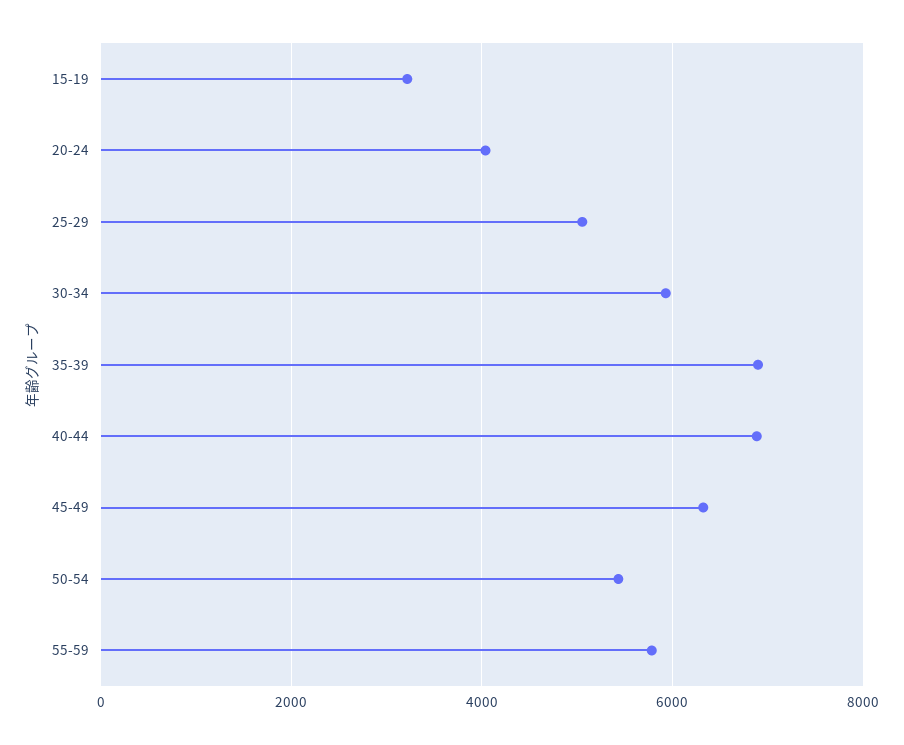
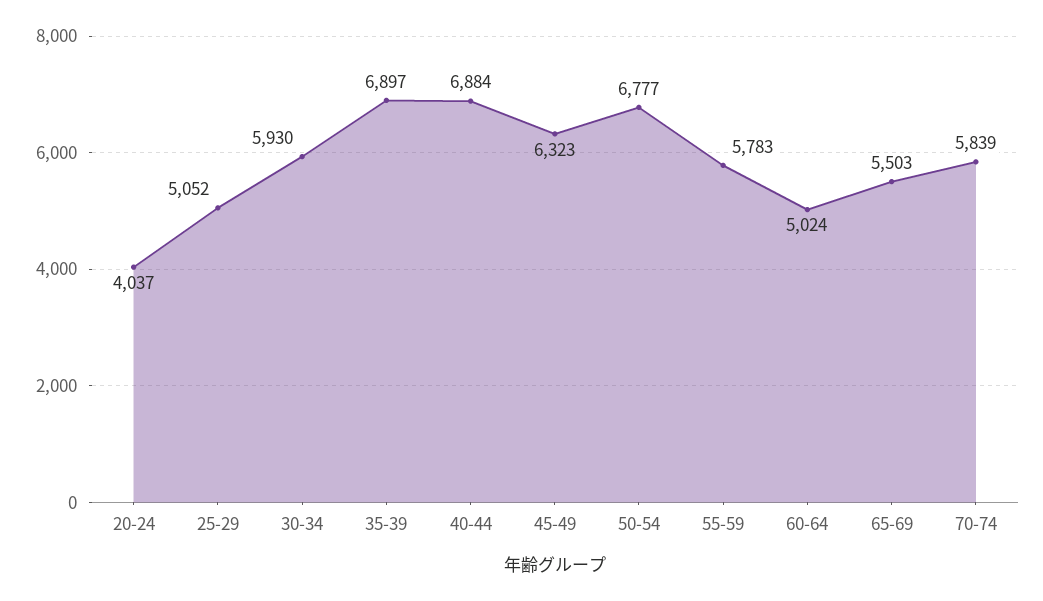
15-19: 3200 -> none
50-54: 5400 -> 6777
60-64: none -> 5024
65-69: none -> 5503
70-74: none -> 5839

